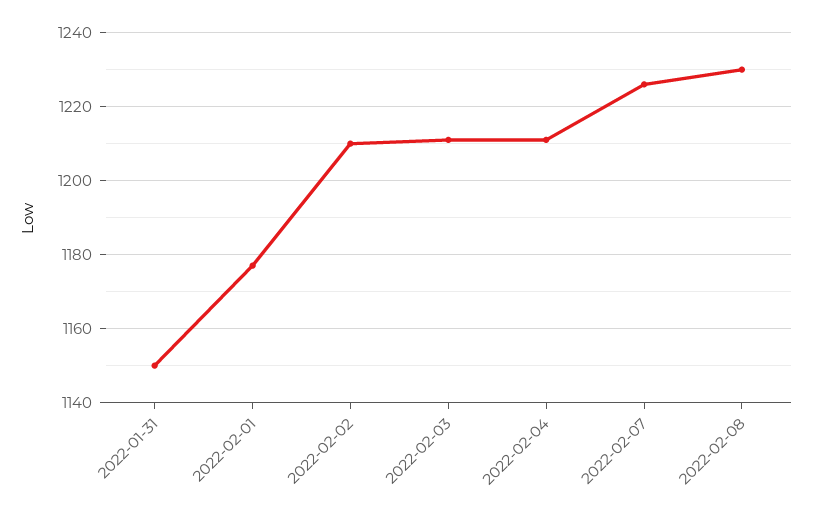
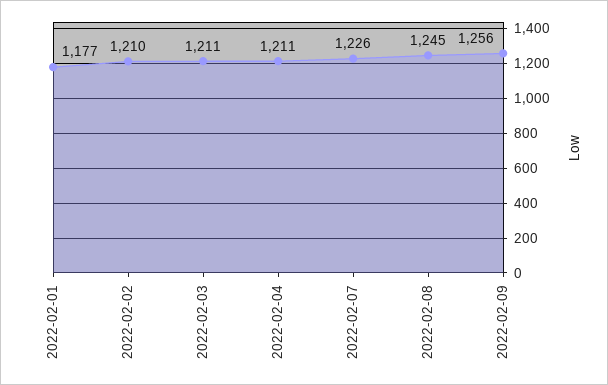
2022-01-31: 1150 -> none
2022-02-08: 1230 -> 1245
2022-02-09: none -> 1256

